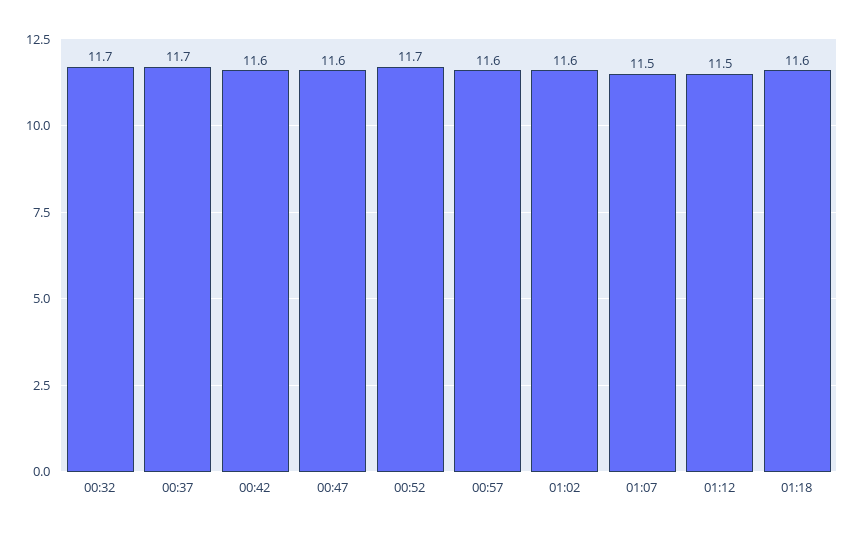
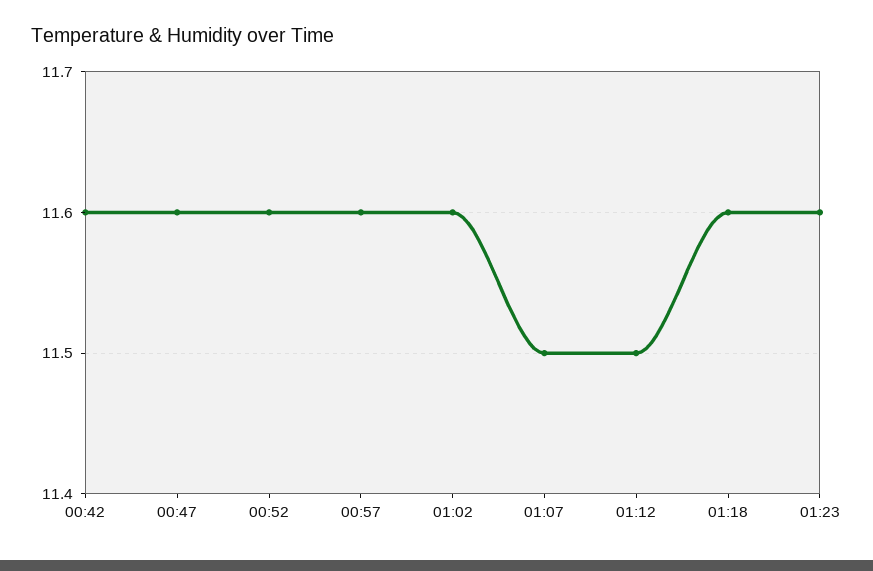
00:32: 11.7 -> none
00:37: 11.7 -> none
00:52: 11.7 -> 11.6
01:23: none -> 11.6

